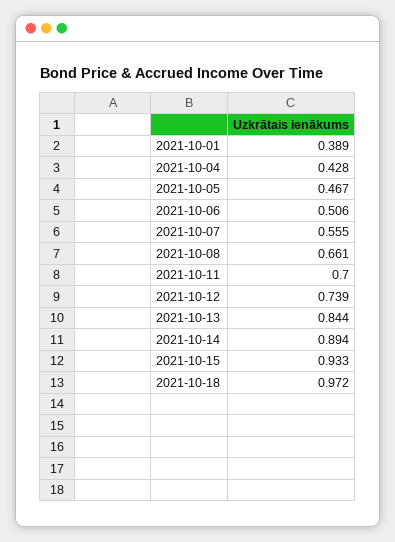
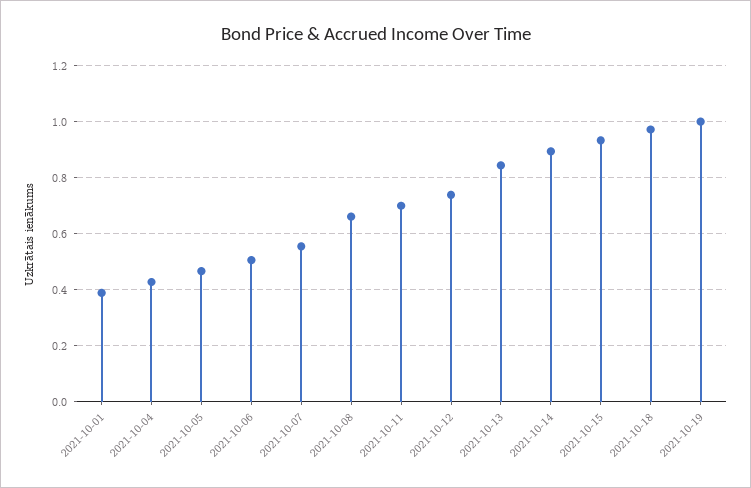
2021-10-19: none -> 1

